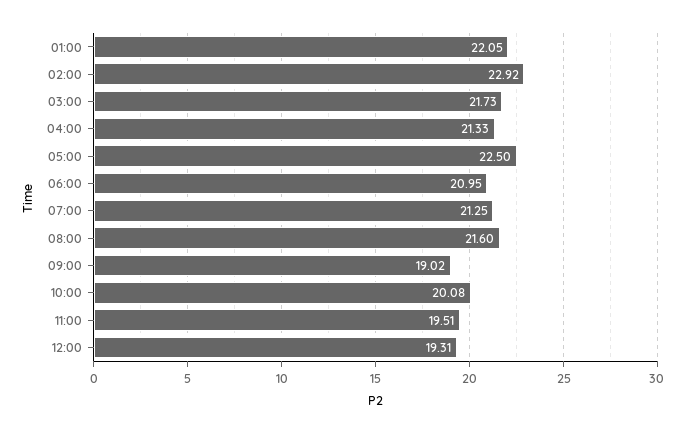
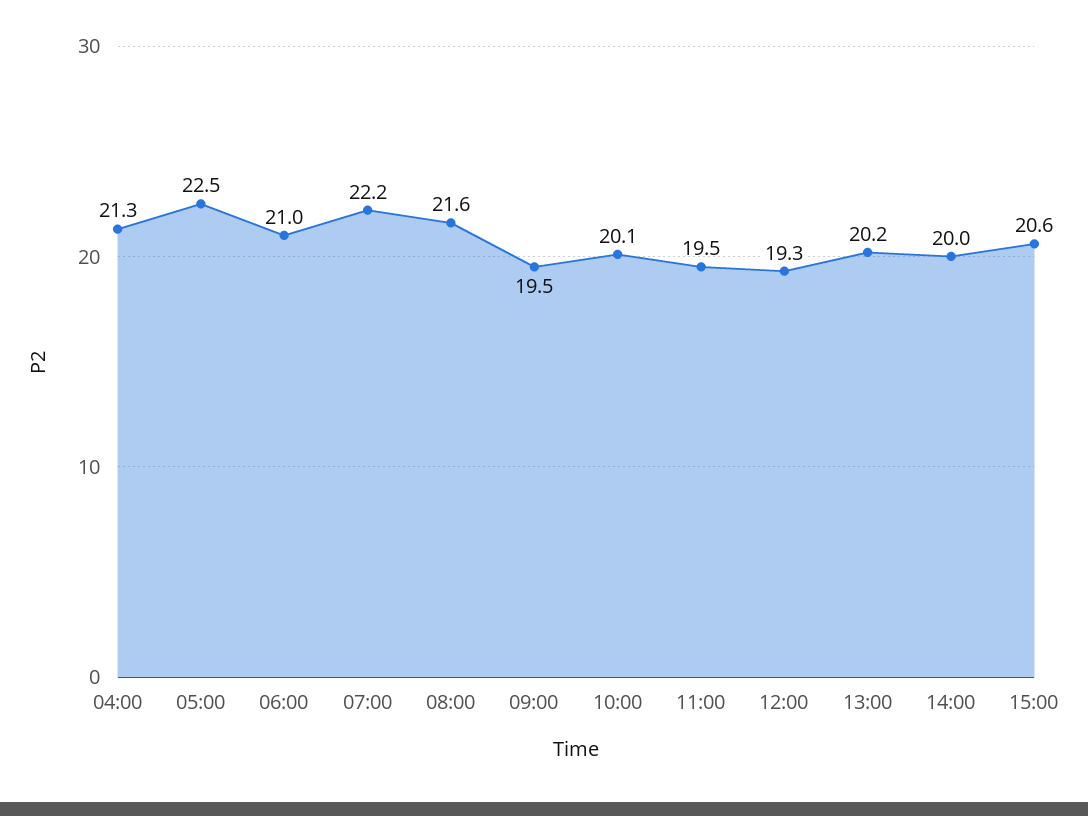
01:00: 22.05 -> none
02:00: 22.92 -> none
03:00: 21.73 -> none
07:00: 21.25 -> 22.2
09:00: 19.02 -> 19.5
13:00: none -> 20.2
14:00: none -> 20
15:00: none -> 20.6

